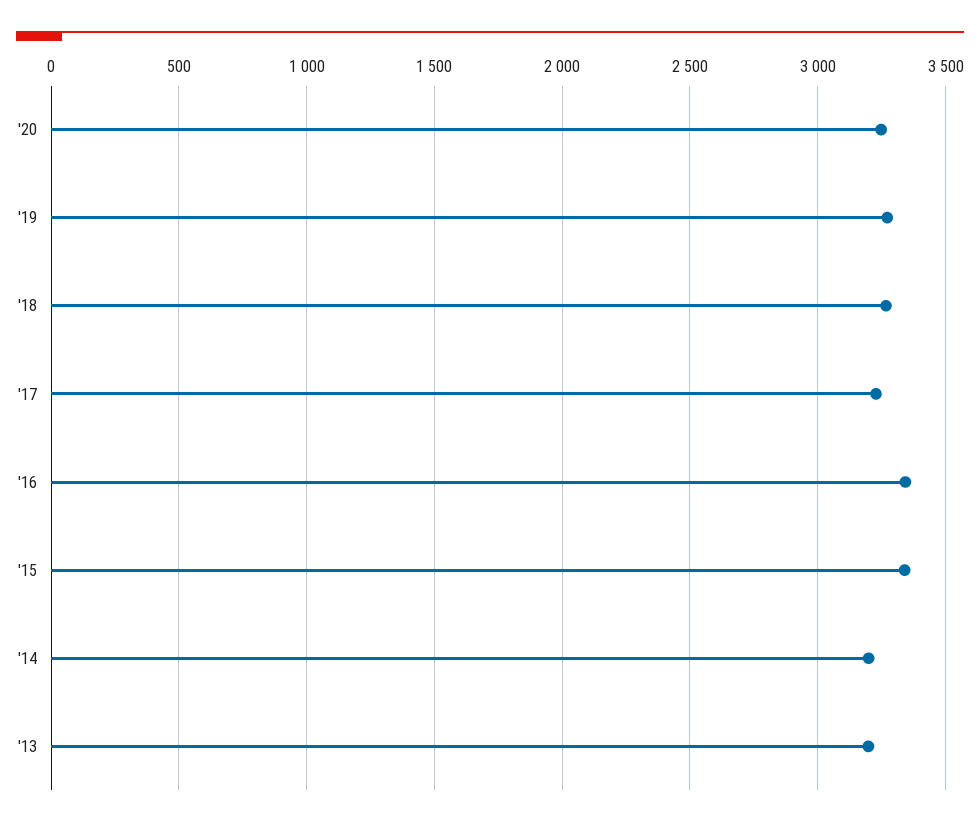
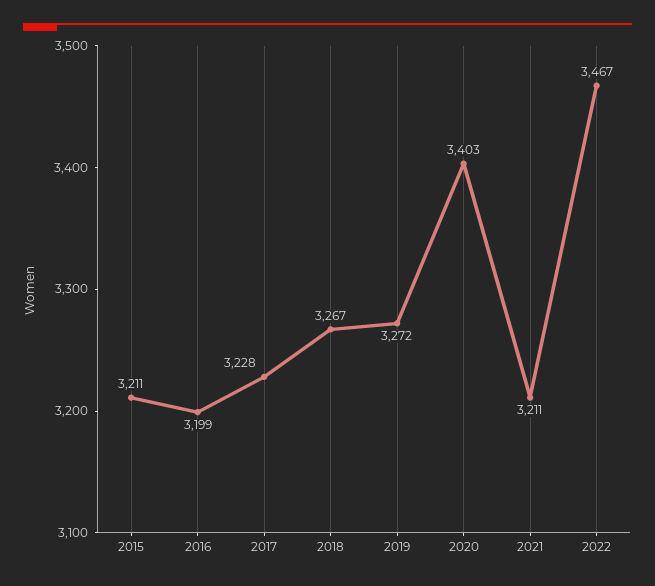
'20: 3250 -> 3403
'16: 3350 -> 3199
'15: 3350 -> 3211
'14: 3200 -> none
'13: 3200 -> none
2021: none -> 3211
2022: none -> 3467

